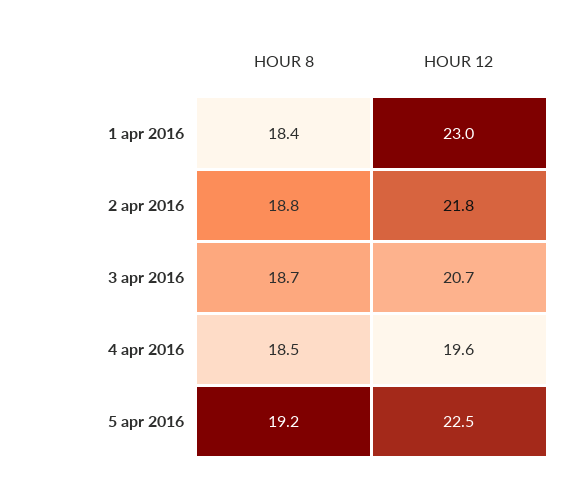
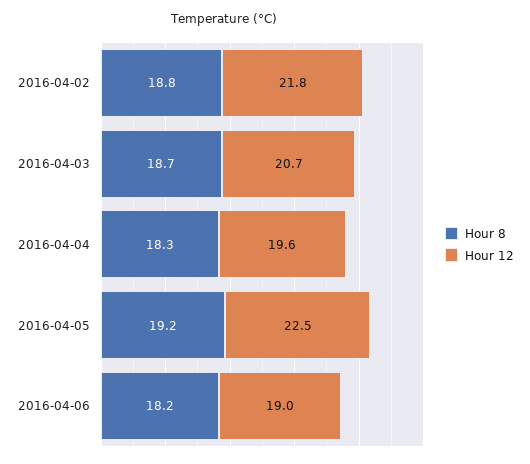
HOUR 8, 1 apr 2016: 18.4 -> none
HOUR 12, 1 apr 2016: 23 -> none
HOUR 8, 4 apr 2016: 18.5 -> 18.3
HOUR 8, 2016-04-06: none -> 18.2
HOUR 12, 2016-04-06: none -> 19

